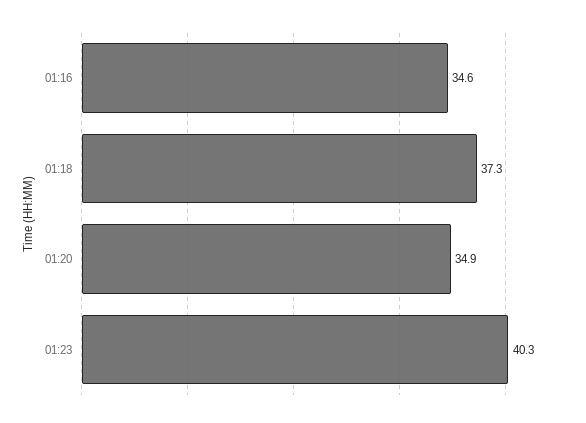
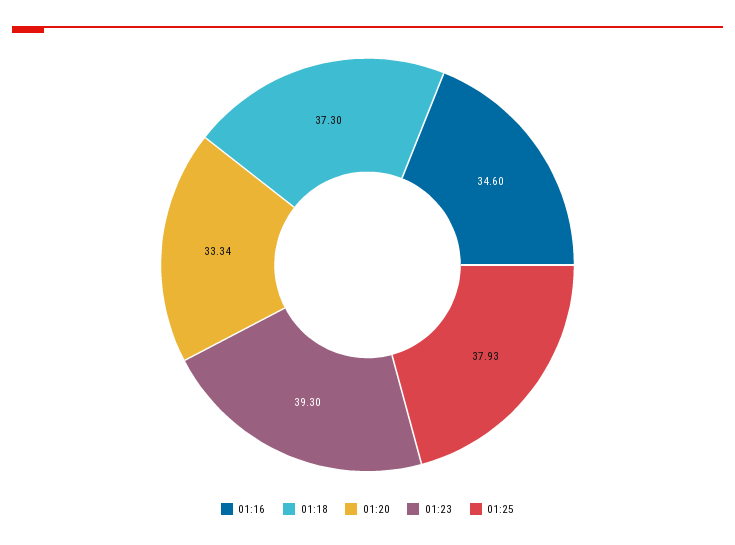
01:20: 34.9 -> 33.34
01:23: 40.3 -> 39.3
01:25: none -> 37.93

